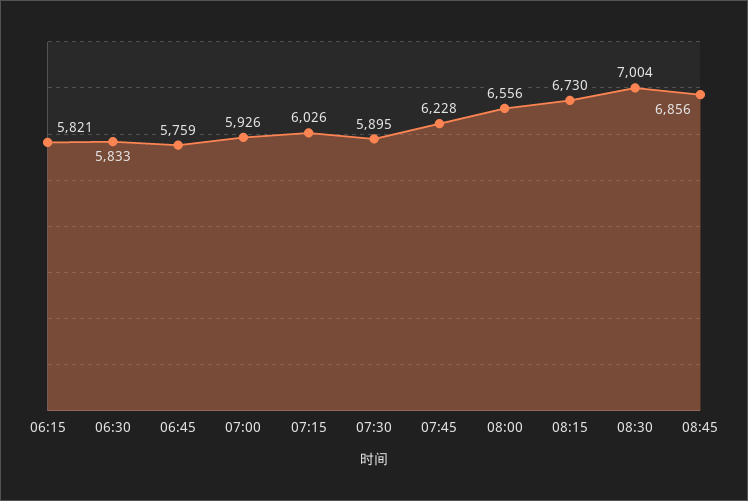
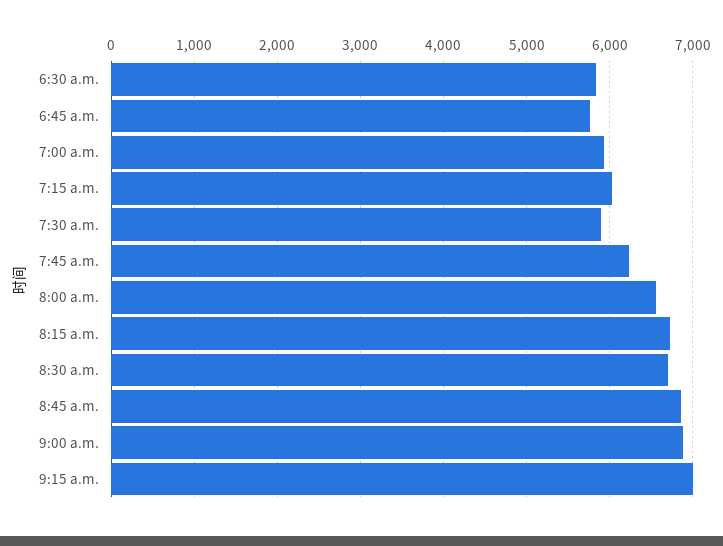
06:15: 5821 -> none
08:30: 7004 -> 6700
9:00 a.m.: none -> 6900
9:15 a.m.: none -> 7000

